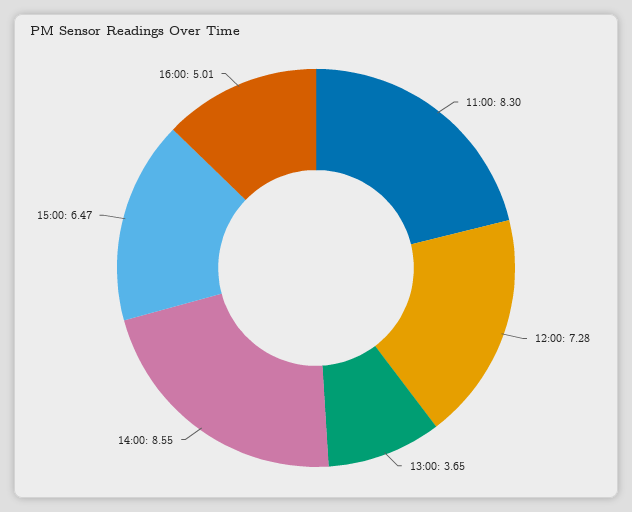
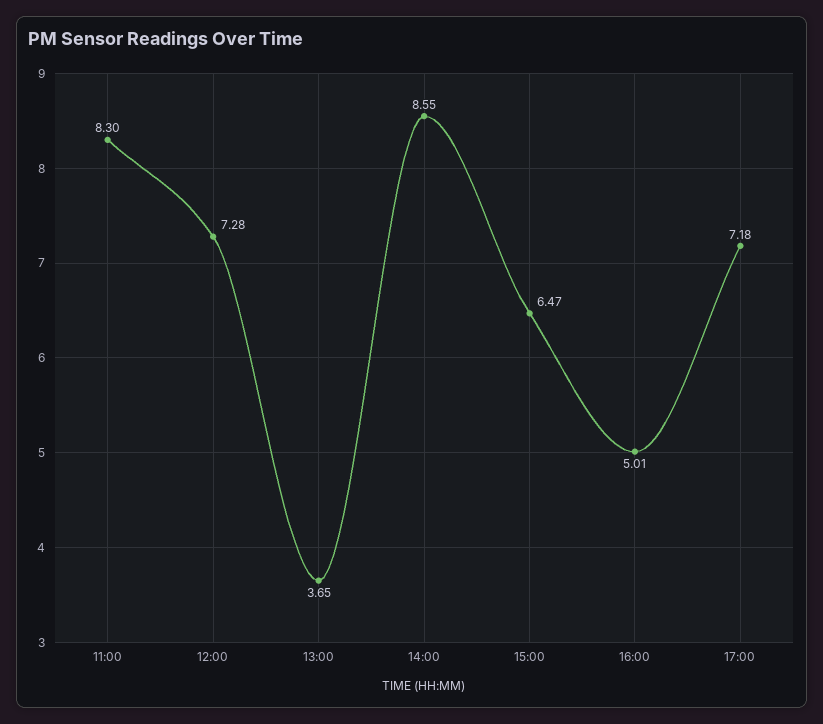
17:00: none -> 7.18

